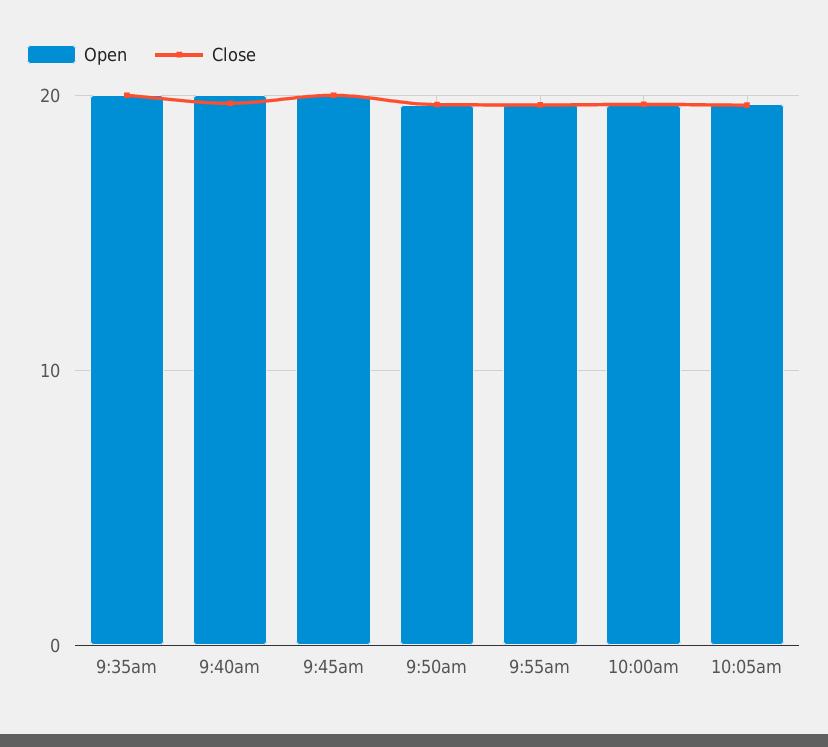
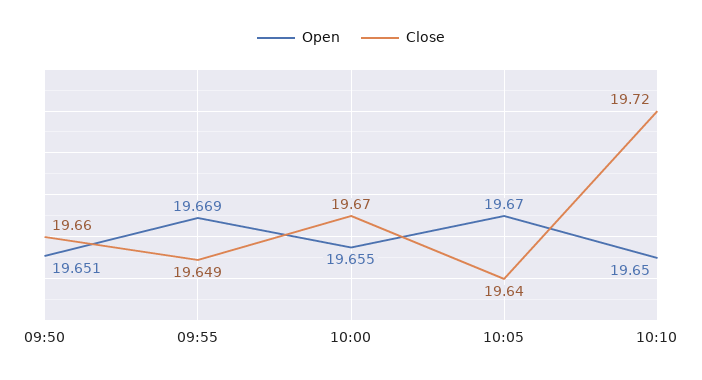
Open, 9:35am: 20 -> none
Close, 9:35am: 20 -> none
Open, 9:40am: 20 -> none
Close, 9:40am: 20 -> none
Open, 9:45am: 20 -> none
Close, 9:45am: 20 -> none
Open, 10:10: none -> 19.65
Close, 10:10: none -> 19.72

